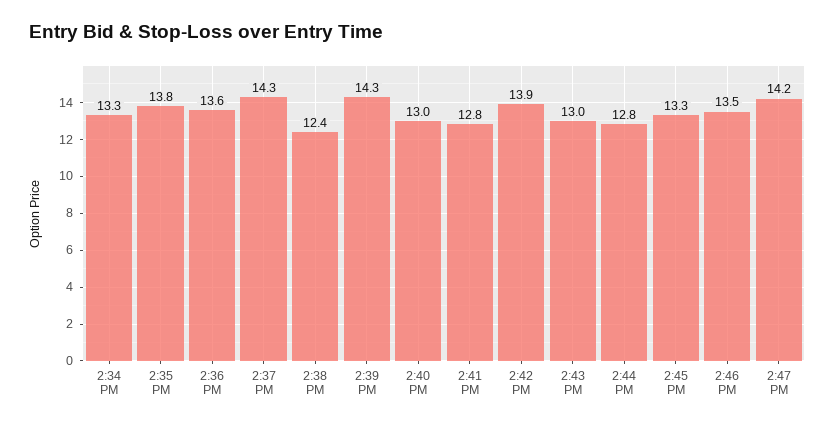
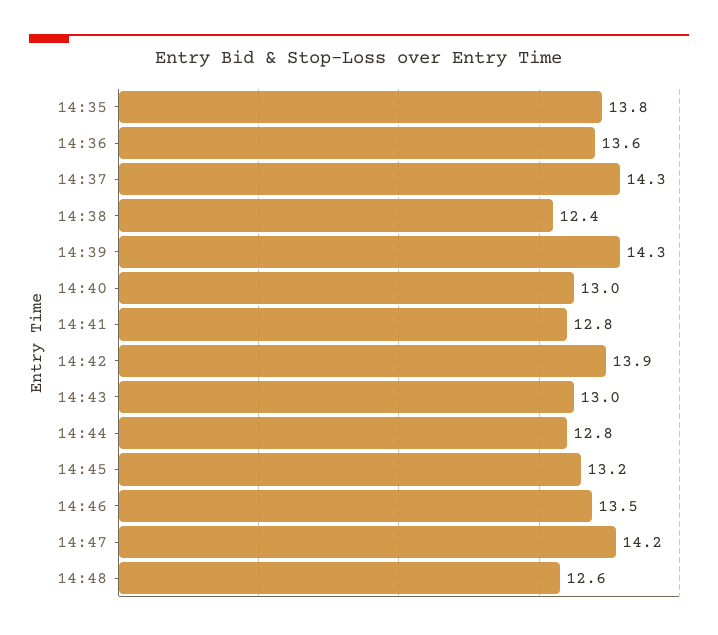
2:34 PM: 13.3 -> none
2:45 PM: 13.3 -> 13.2
14:48: none -> 12.6

